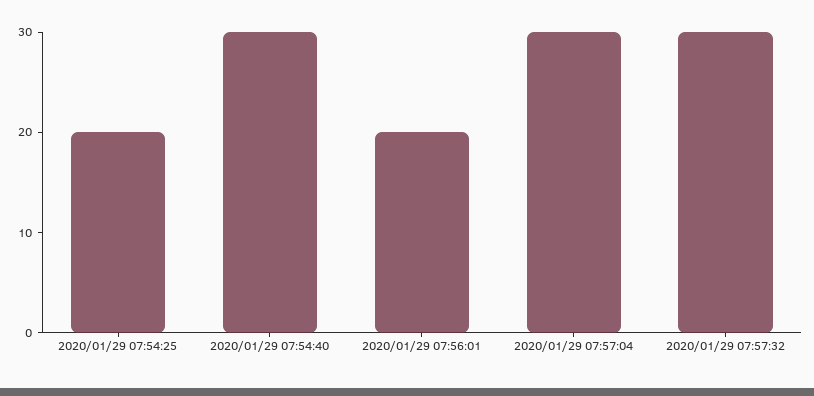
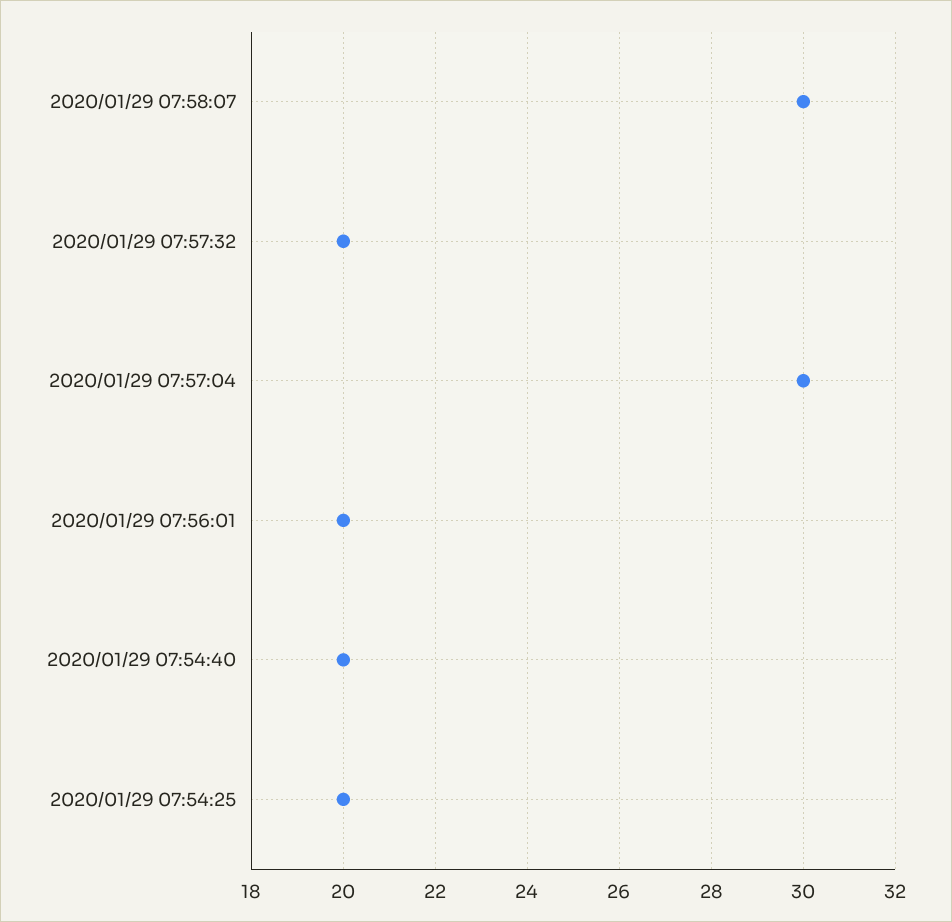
2020/01/29 07:54:40: 30 -> 20
2020/01/29 07:57:32: 30 -> 20
2020/01/29 07:58:07: none -> 30

